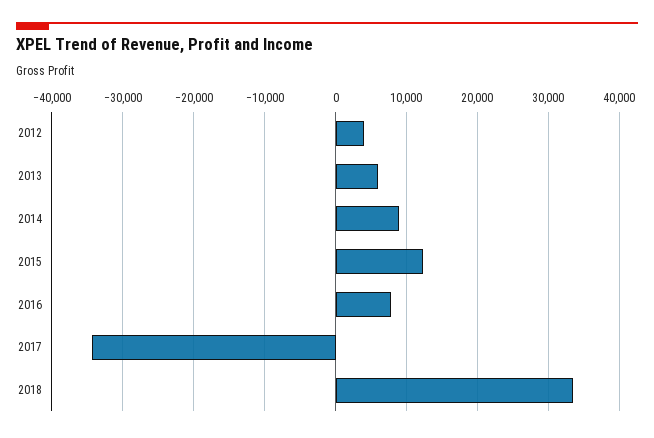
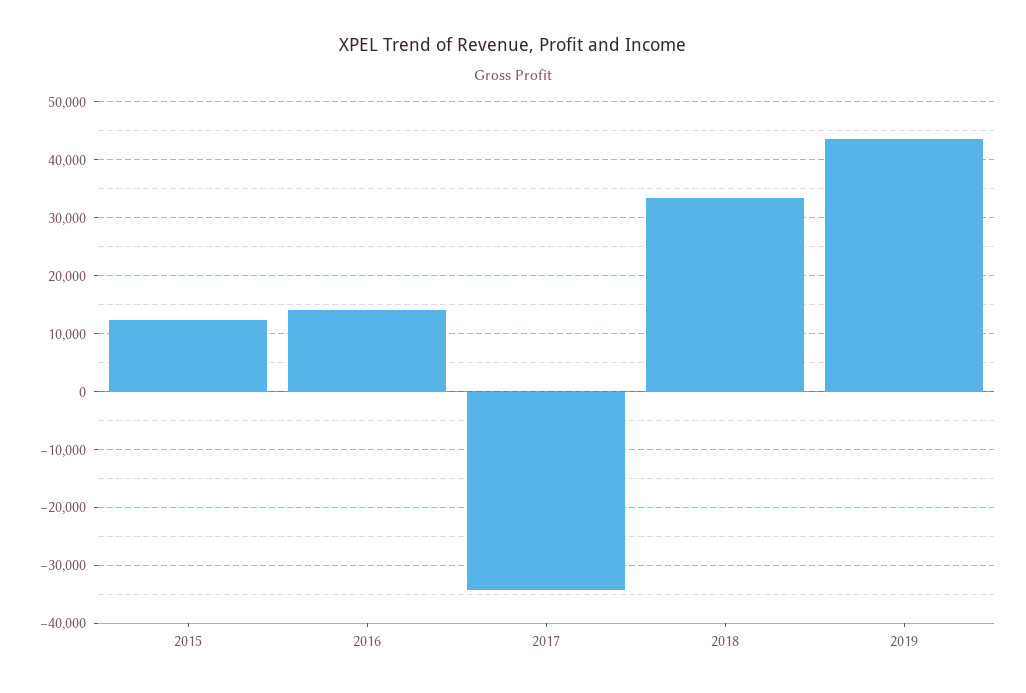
2012: 4000 -> none
2013: 6000 -> none
2014: 9000 -> none
2016: 8000 -> 14000
2019: none -> 44000

